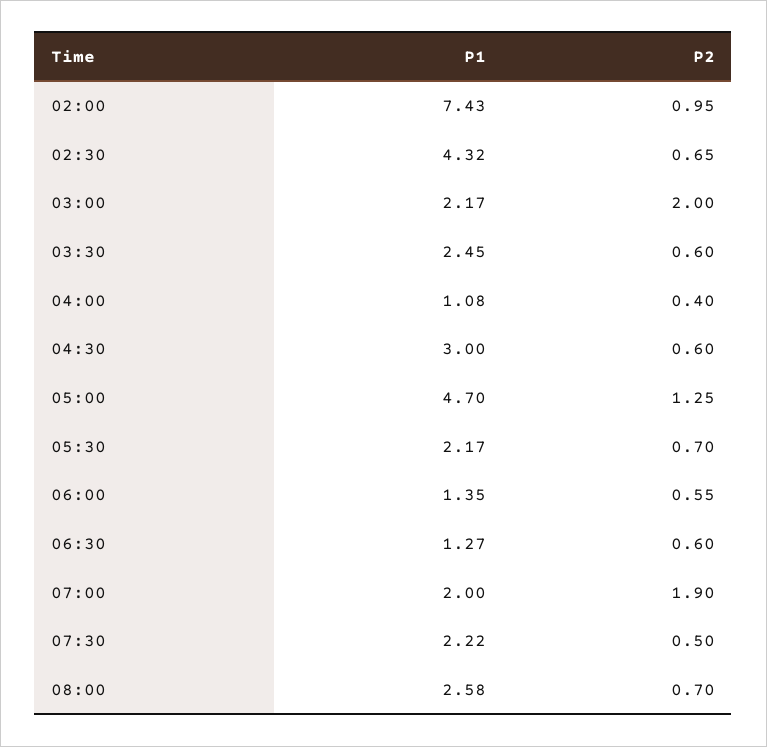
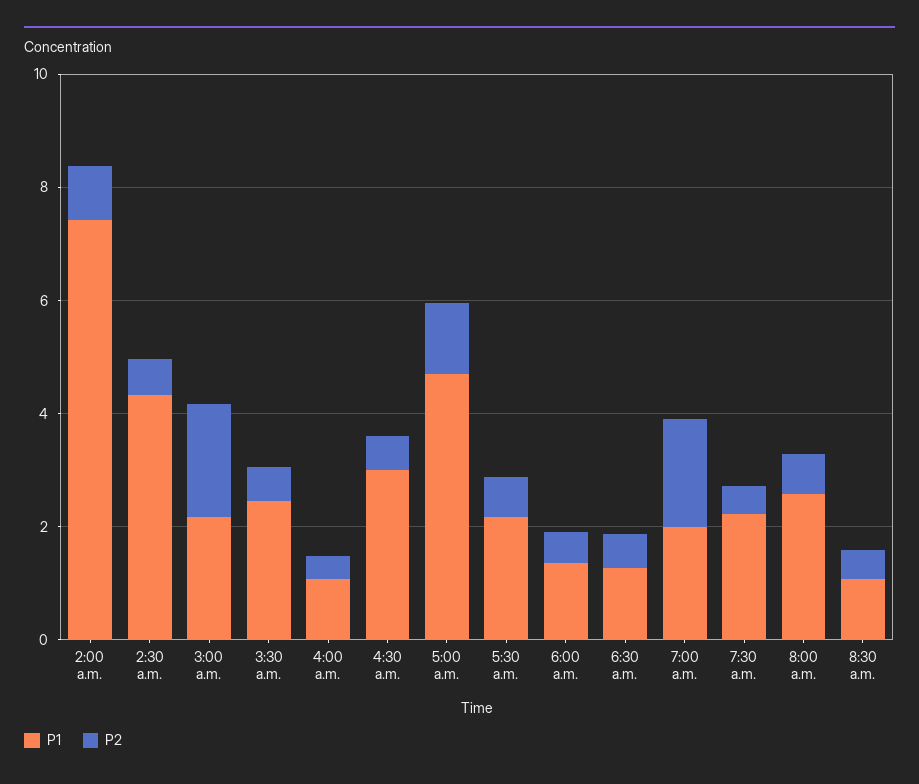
P1, 8:30 a.m.: none -> 1
P2, 8:30 a.m.: none -> 0.5

